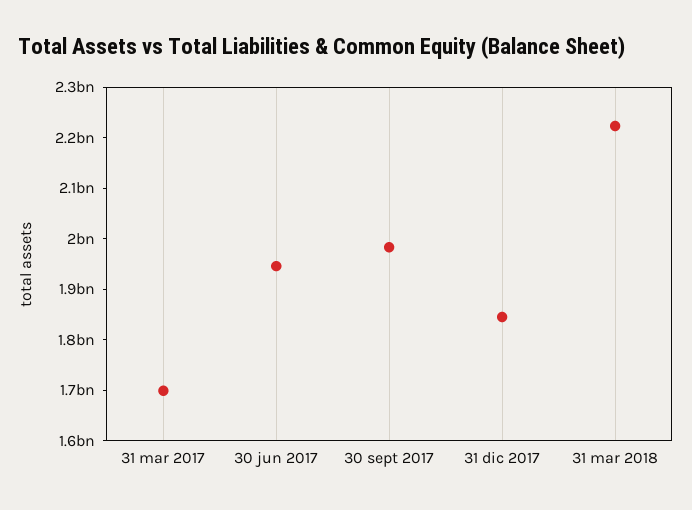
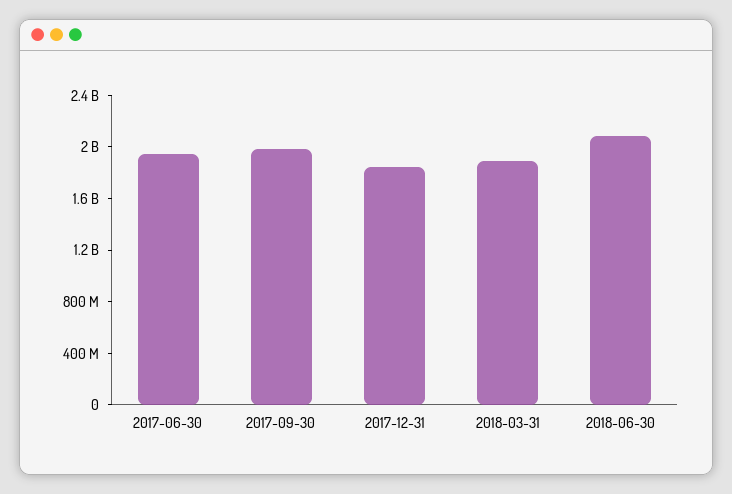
31 mar 2017: 1700000000 -> none
31 mar 2018: 2220000000 -> 1900000000
2018-06-30: none -> 2100000000

